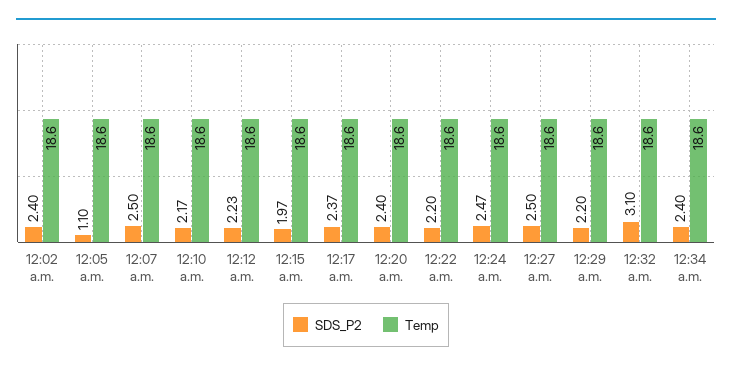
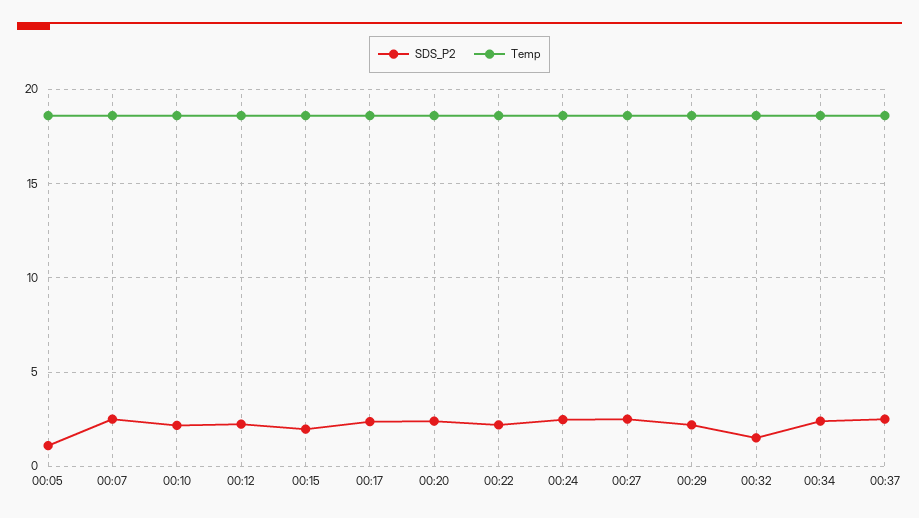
SDS_P2, 12:02 a.m.: 2.4 -> none
Temp, 12:02 a.m.: 18.6 -> none
SDS_P2, 12:32 a.m.: 3.1 -> 1.5
SDS_P2, 00:37: none -> 2.5
Temp, 00:37: none -> 18.5

